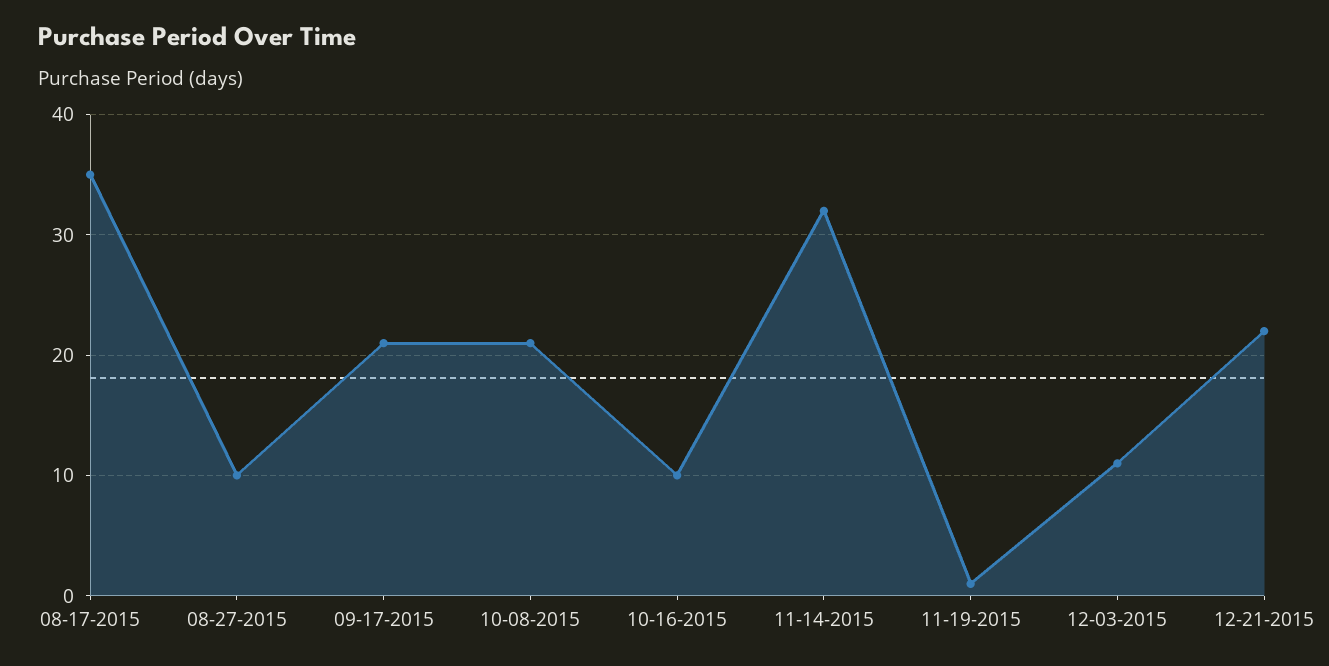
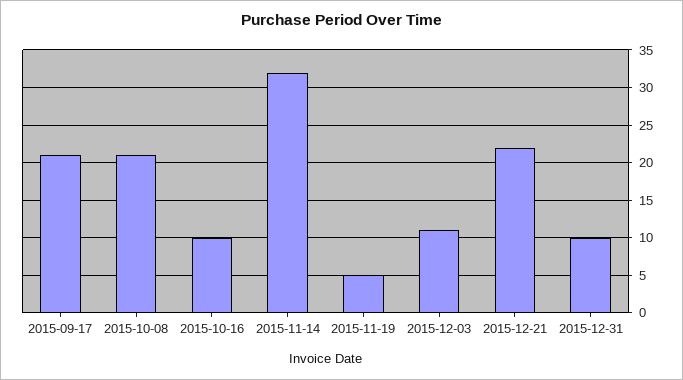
08-17-2015: 35 -> none
08-27-2015: 10 -> none
11-19-2015: 1 -> 5
2015-12-31: none -> 10

